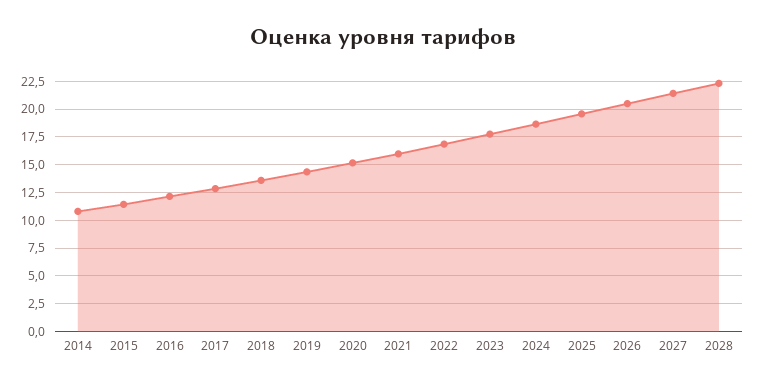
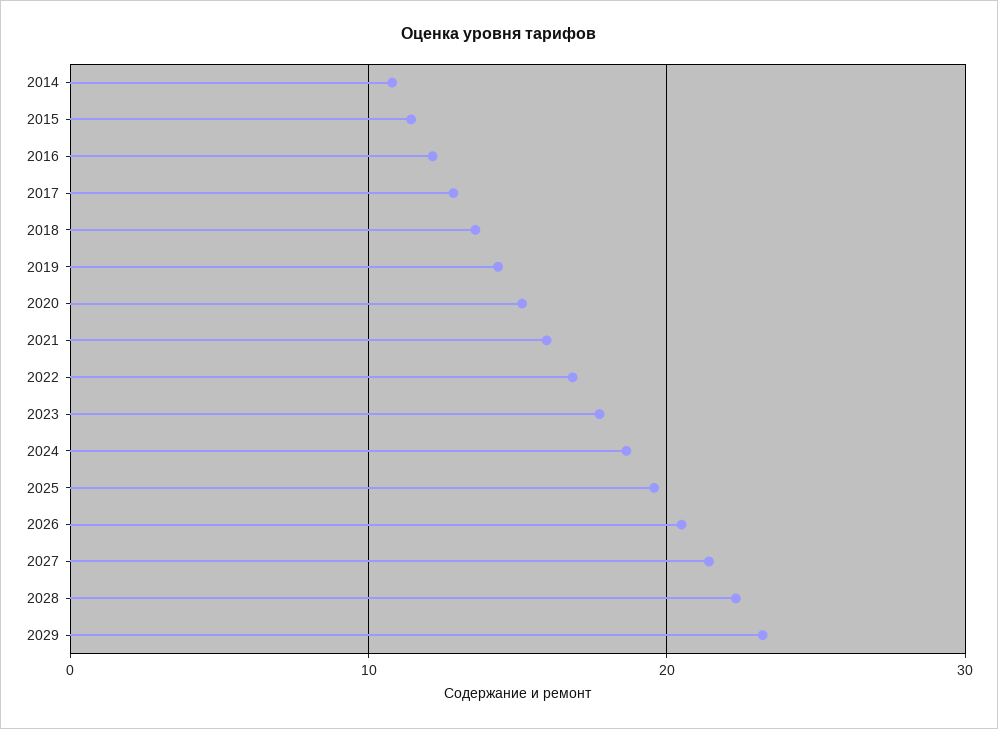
2029: none -> 23

